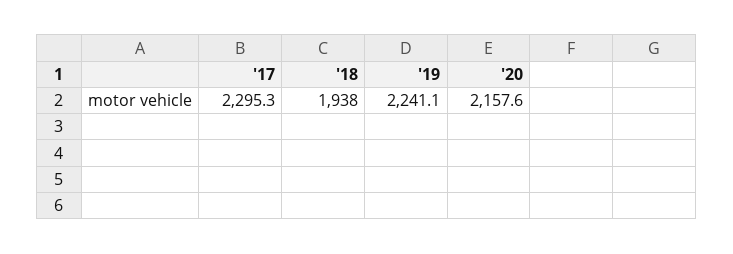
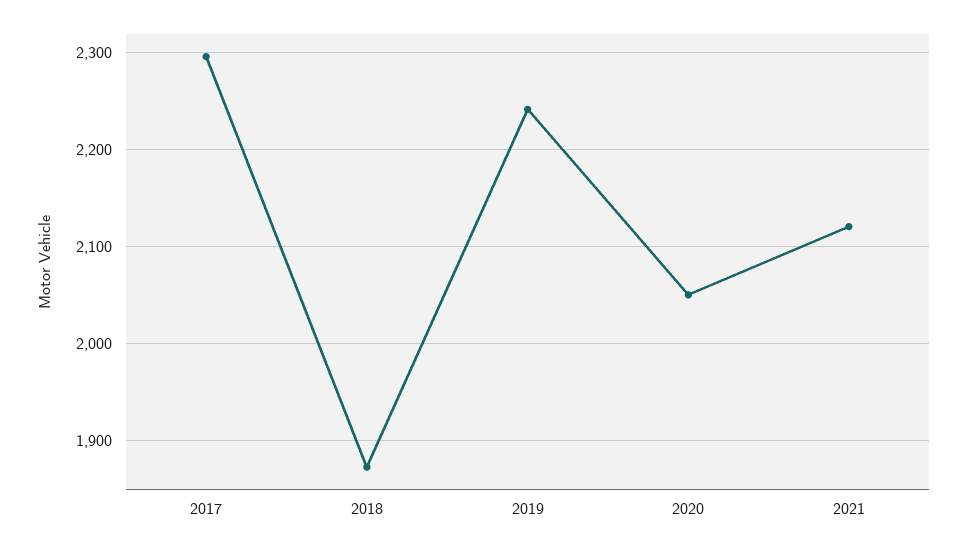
'18: 1938 -> 1870
'20: 2157.6 -> 2050
2021: none -> 2120

